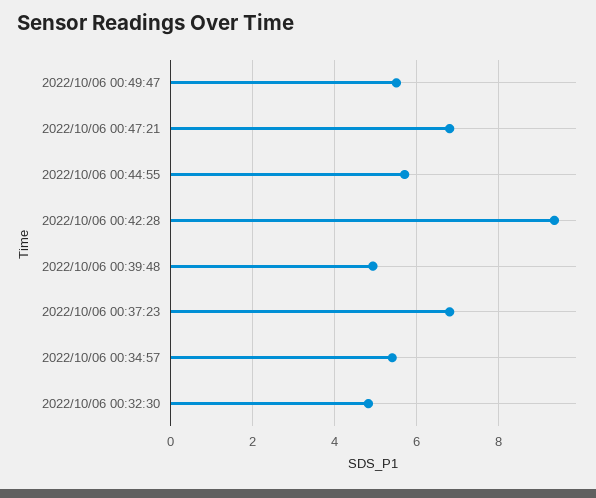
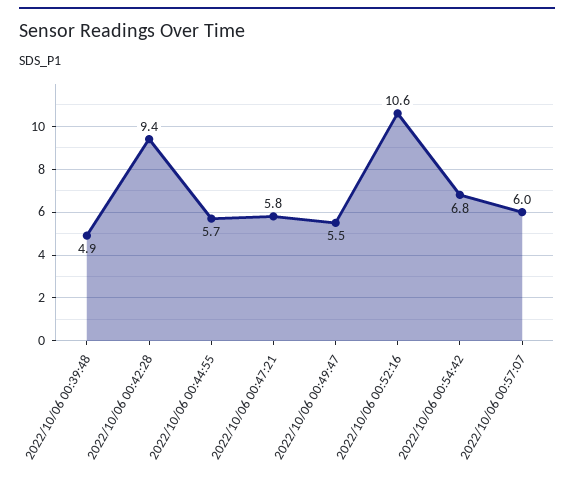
2022/10/06 00:47:21: 6.8 -> 5.8
2022/10/06 00:37:23: 6.8 -> none
2022/10/06 00:34:57: 5.4 -> none
2022/10/06 00:32:30: 4.8 -> none
2022/10/06 00:52:16: none -> 10.6
2022/10/06 00:54:42: none -> 6.8
2022/10/06 00:57:07: none -> 6

